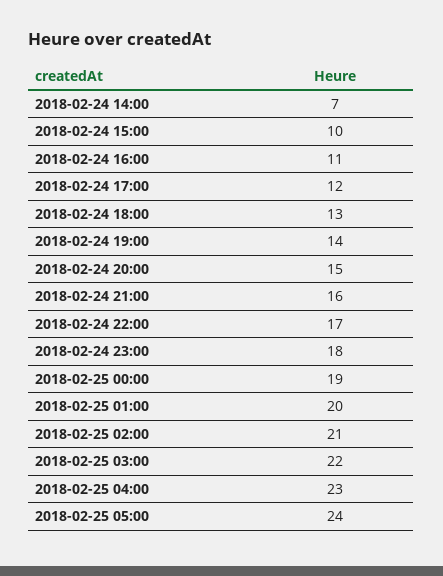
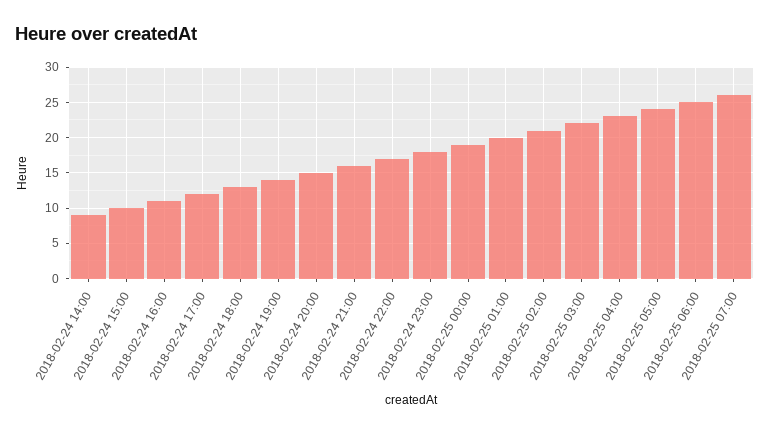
2018-02-24 14:00: 7 -> 9
2018-02-25 06:00: none -> 25
2018-02-25 07:00: none -> 26

